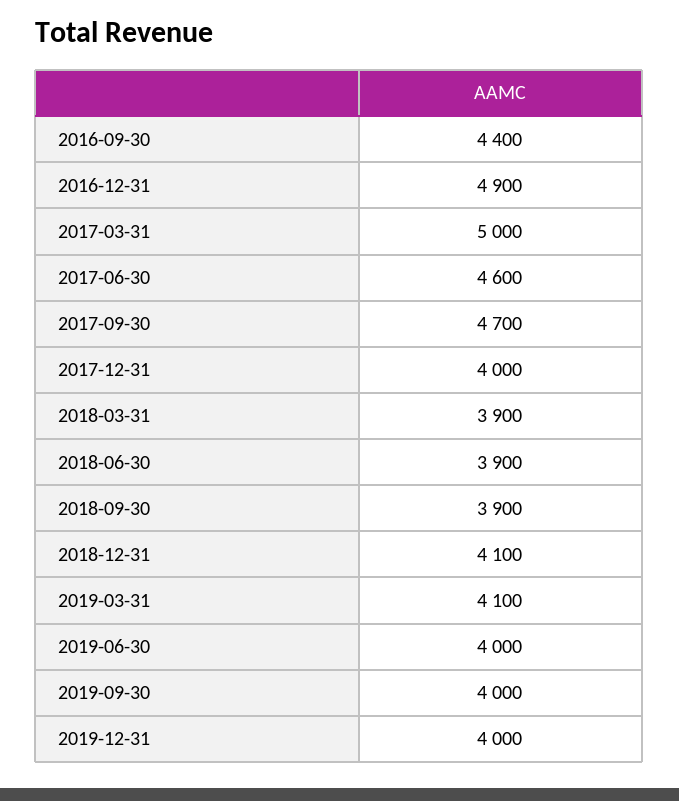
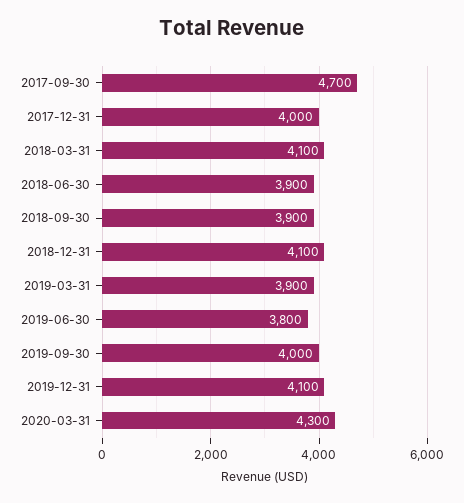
2016-09-30: 4400 -> none
2016-12-31: 4900 -> none
2017-03-31: 5000 -> none
2017-06-30: 4600 -> none
2018-03-31: 3900 -> 4100
2019-03-31: 4100 -> 3900
2019-06-30: 4000 -> 3800
2019-12-31: 4000 -> 4100
2020-03-31: none -> 4300

